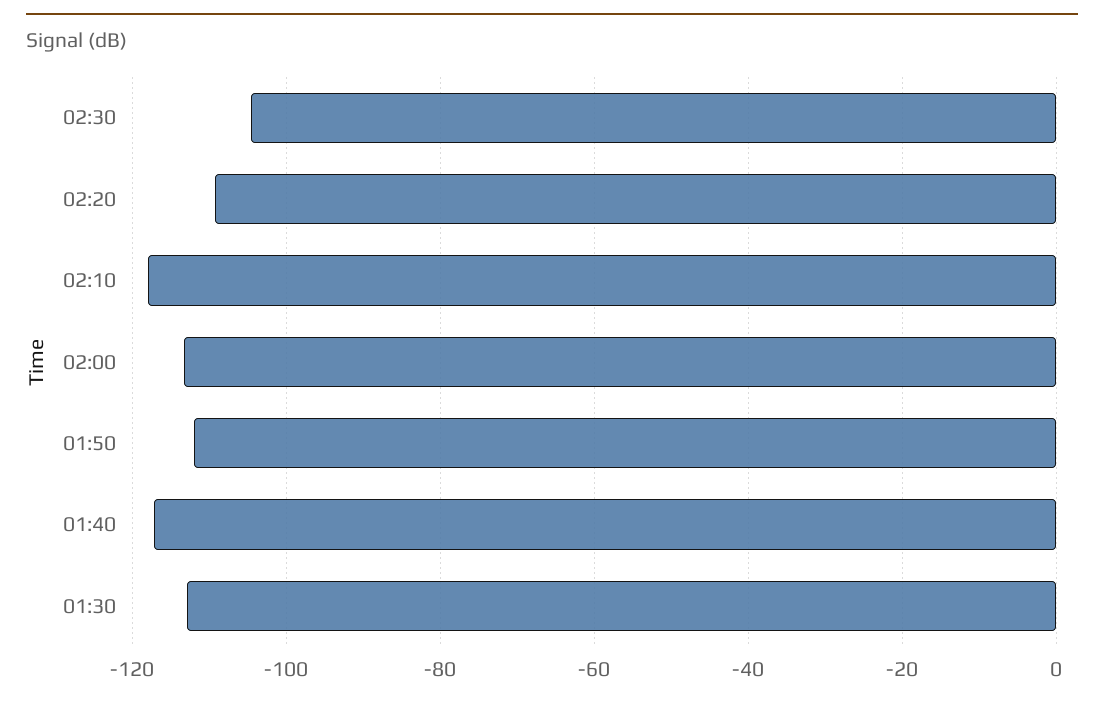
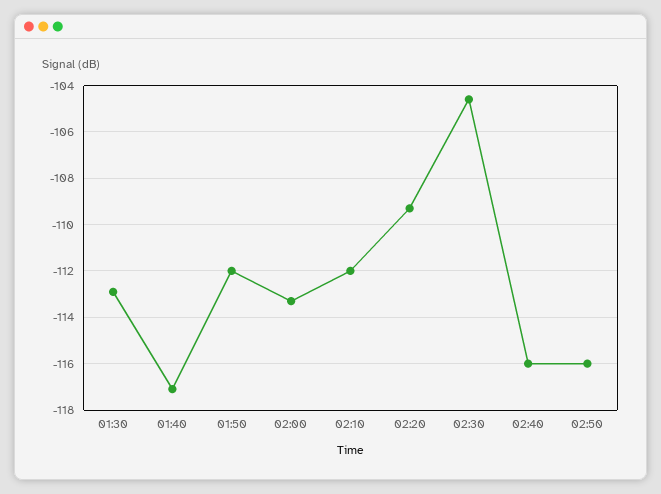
02:10: -118 -> -112
02:40: none -> -116
02:50: none -> -116

